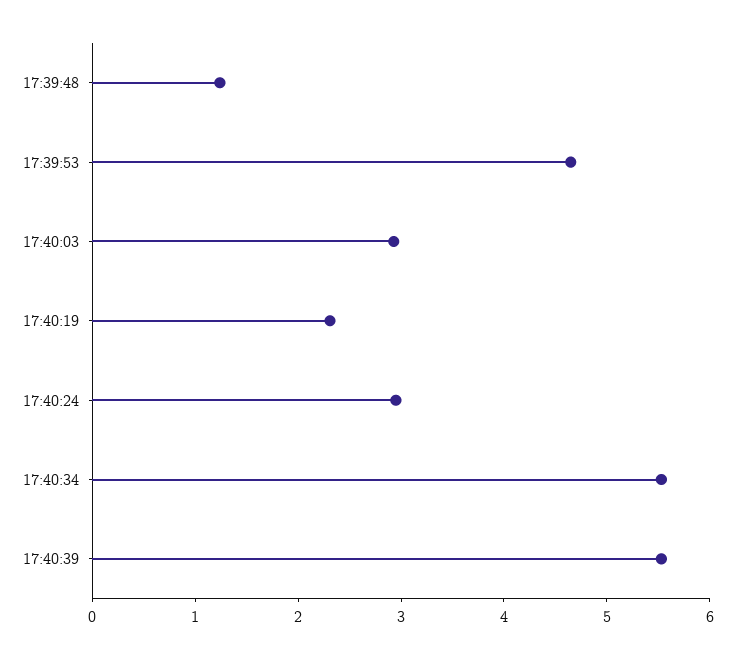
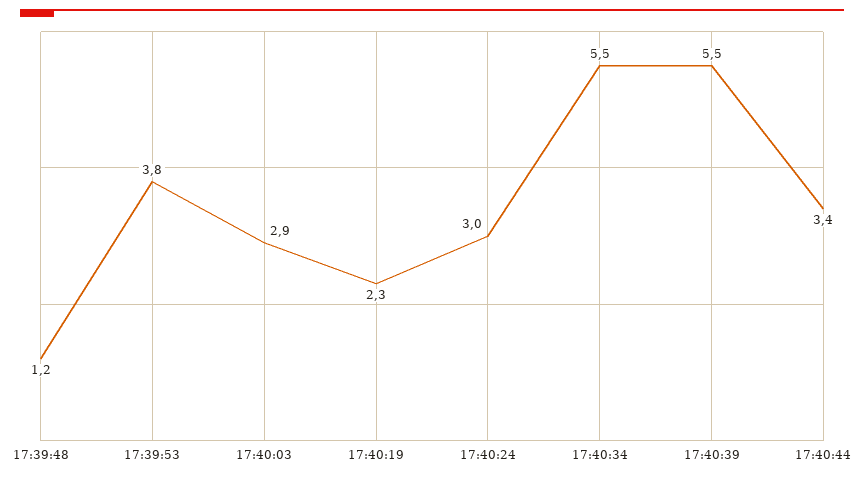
17:39:53: 4.6 -> 3.8
17:40:44: none -> 3.4

